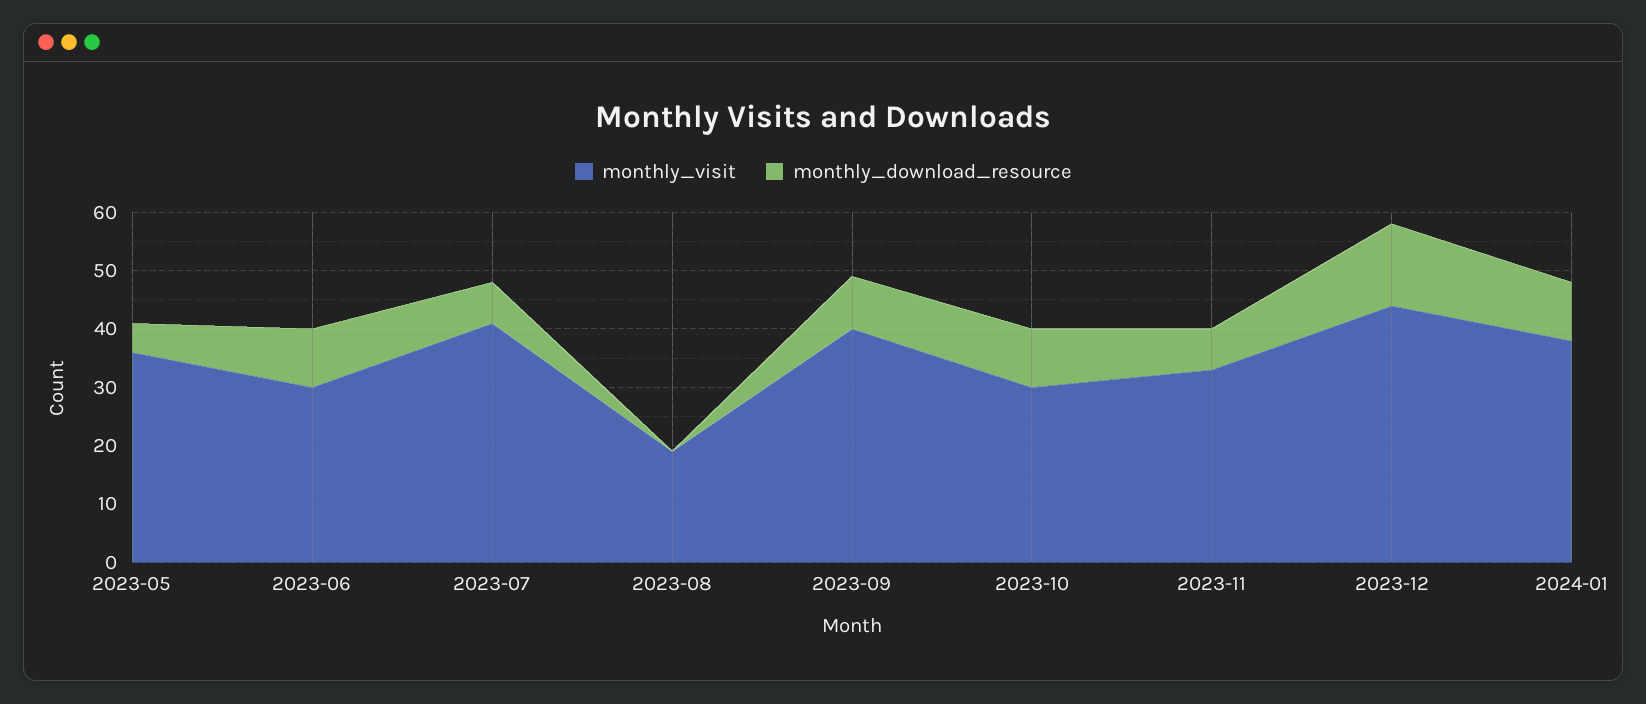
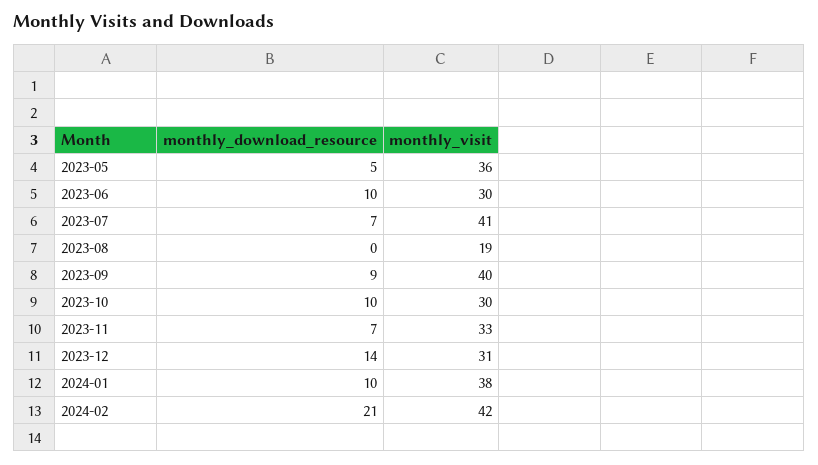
monthly_visit, 2023-12: 45 -> 31
monthly_download_resource, 2024-02: none -> 21
monthly_visit, 2024-02: none -> 42

